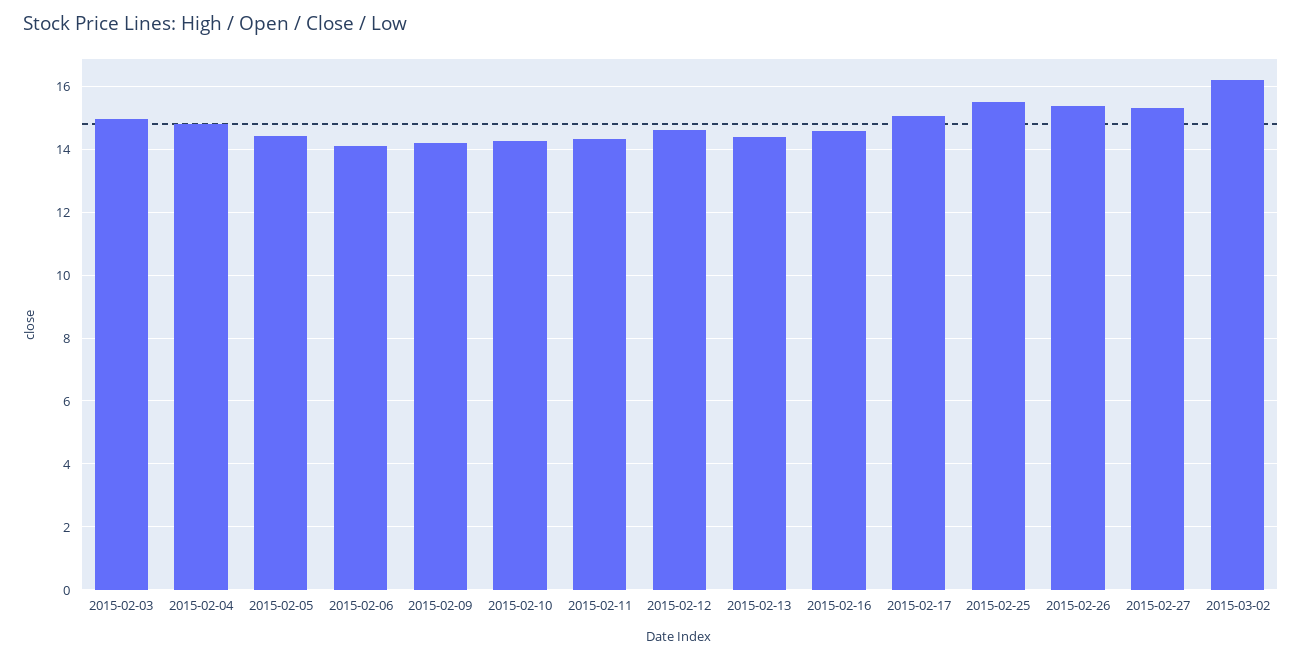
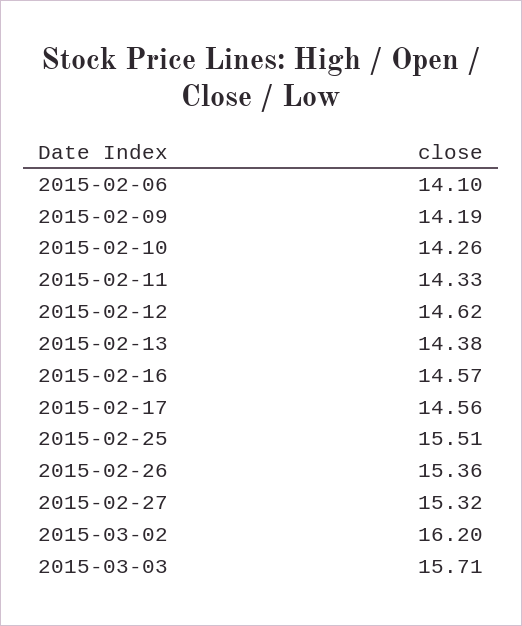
2015-02-03: 15 -> none
2015-02-04: 14.8 -> none
2015-02-05: 14.4 -> none
2015-02-17: 15 -> 14.56
2015-03-03: none -> 15.71

